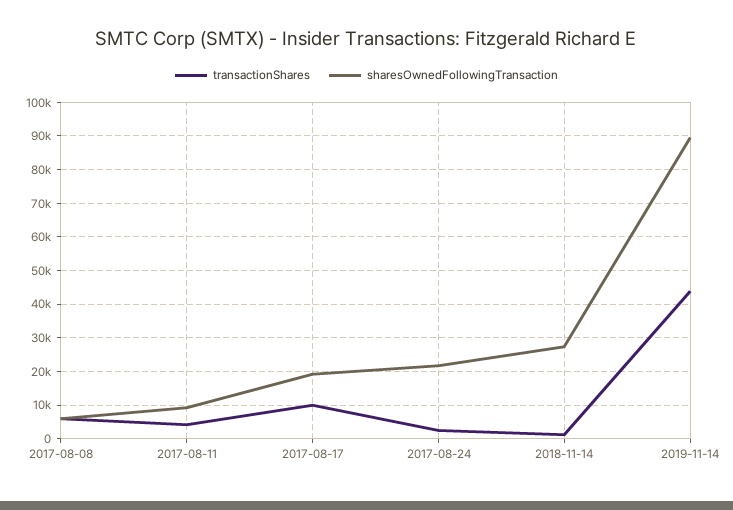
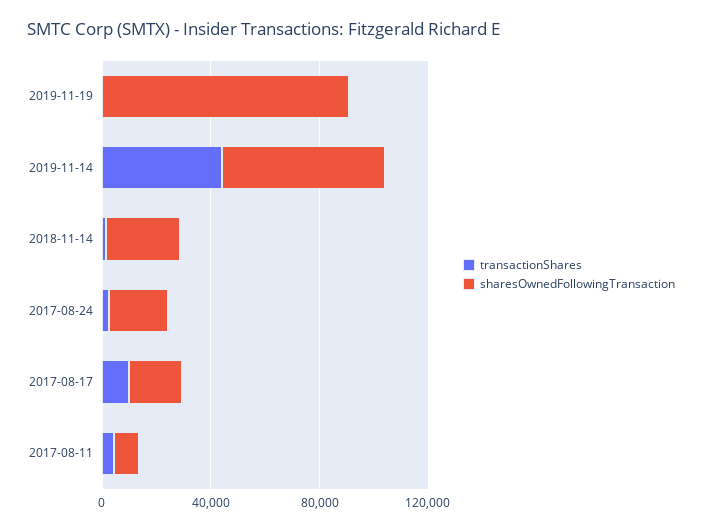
transactionShares, 2017-08-08: 6000 -> none
sharesOwnedFollowingTransaction, 2017-08-08: 6000 -> none
sharesOwnedFollowingTransaction, 2019-11-14: 90000 -> 60000
transactionShares, 2019-11-19: none -> 0
sharesOwnedFollowingTransaction, 2019-11-19: none -> 90000

